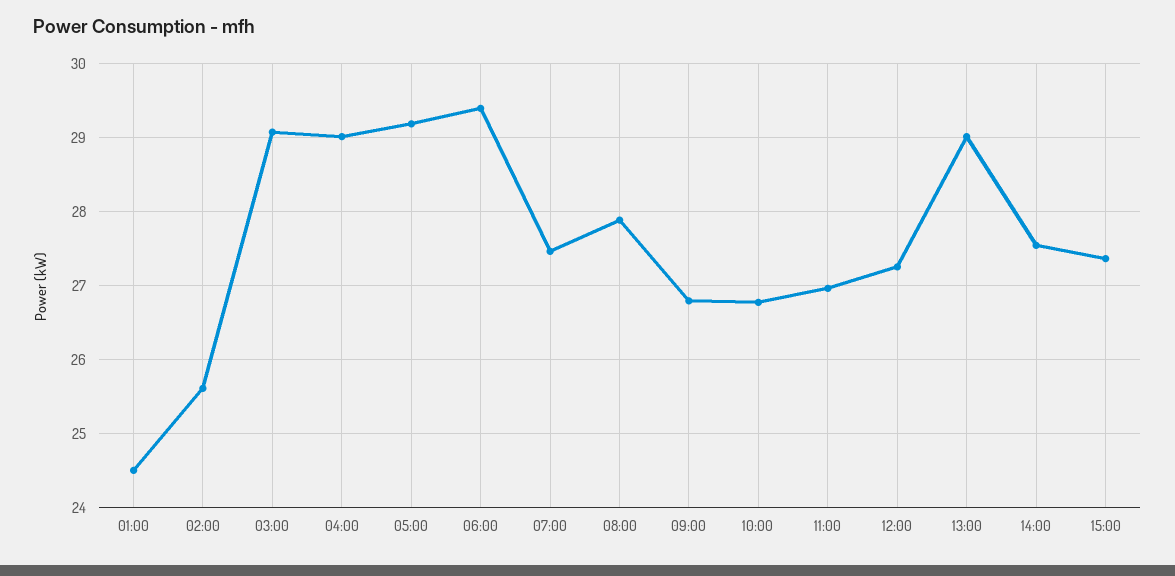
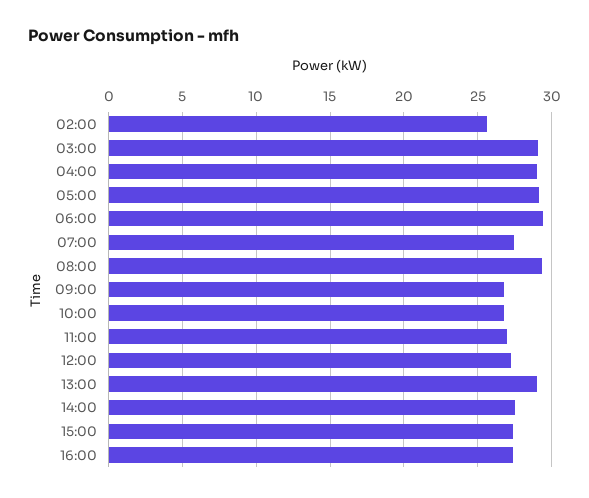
01:00: 24.5 -> none
08:00: 27.9 -> 29.5
16:00: none -> 27.5

